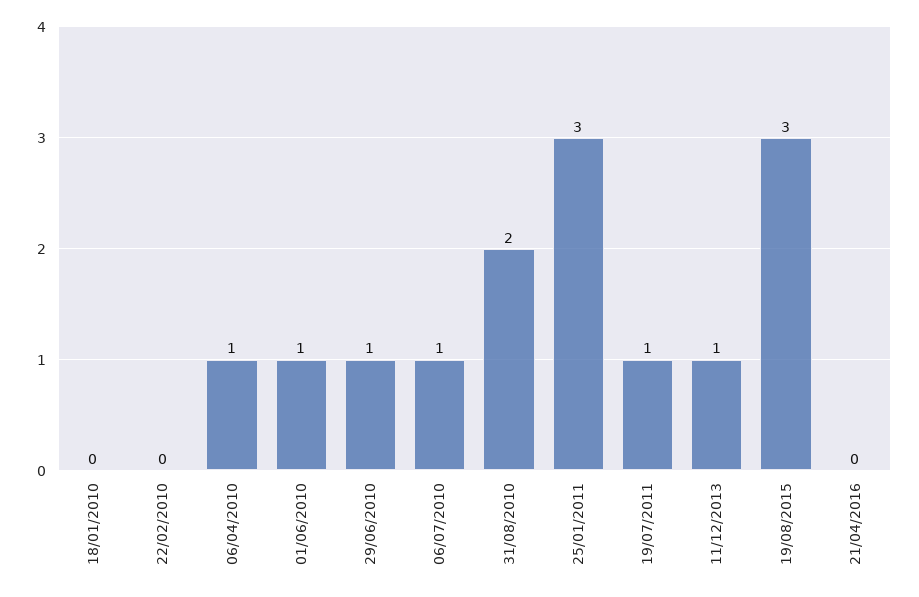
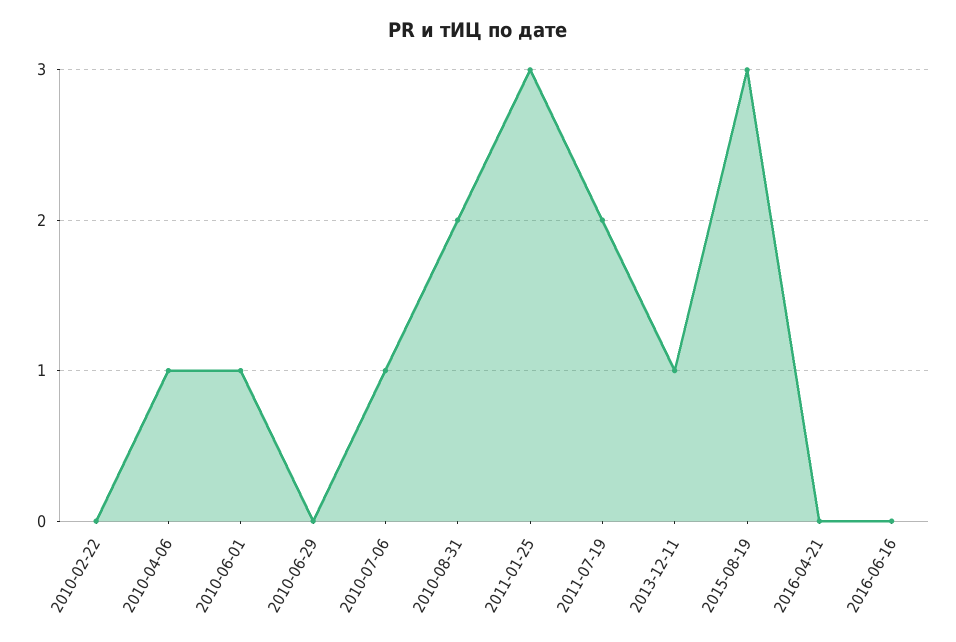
18/01/2010: 0 -> none
29/06/2010: 1 -> 0
19/07/2011: 1 -> 2
2016-06-16: none -> 0

